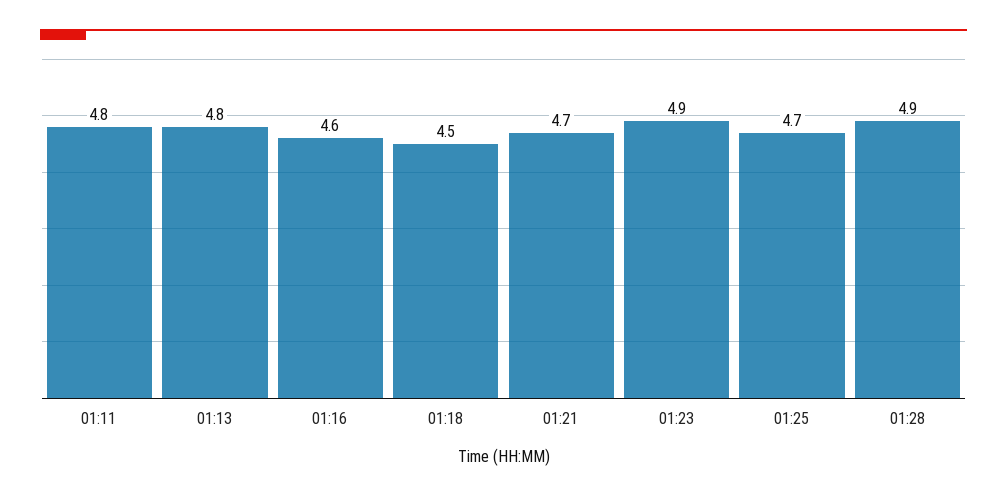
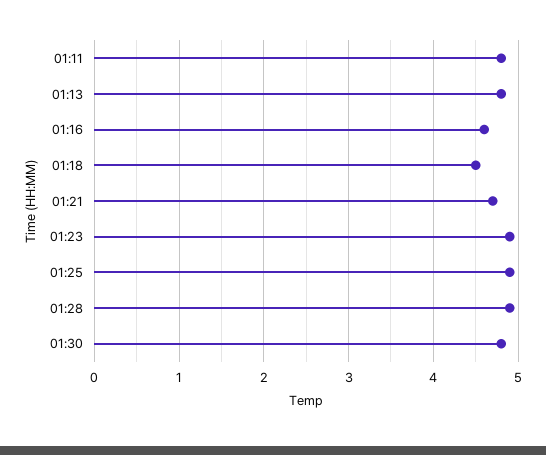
01:25: 4.7 -> 4.9
01:30: none -> 4.8

